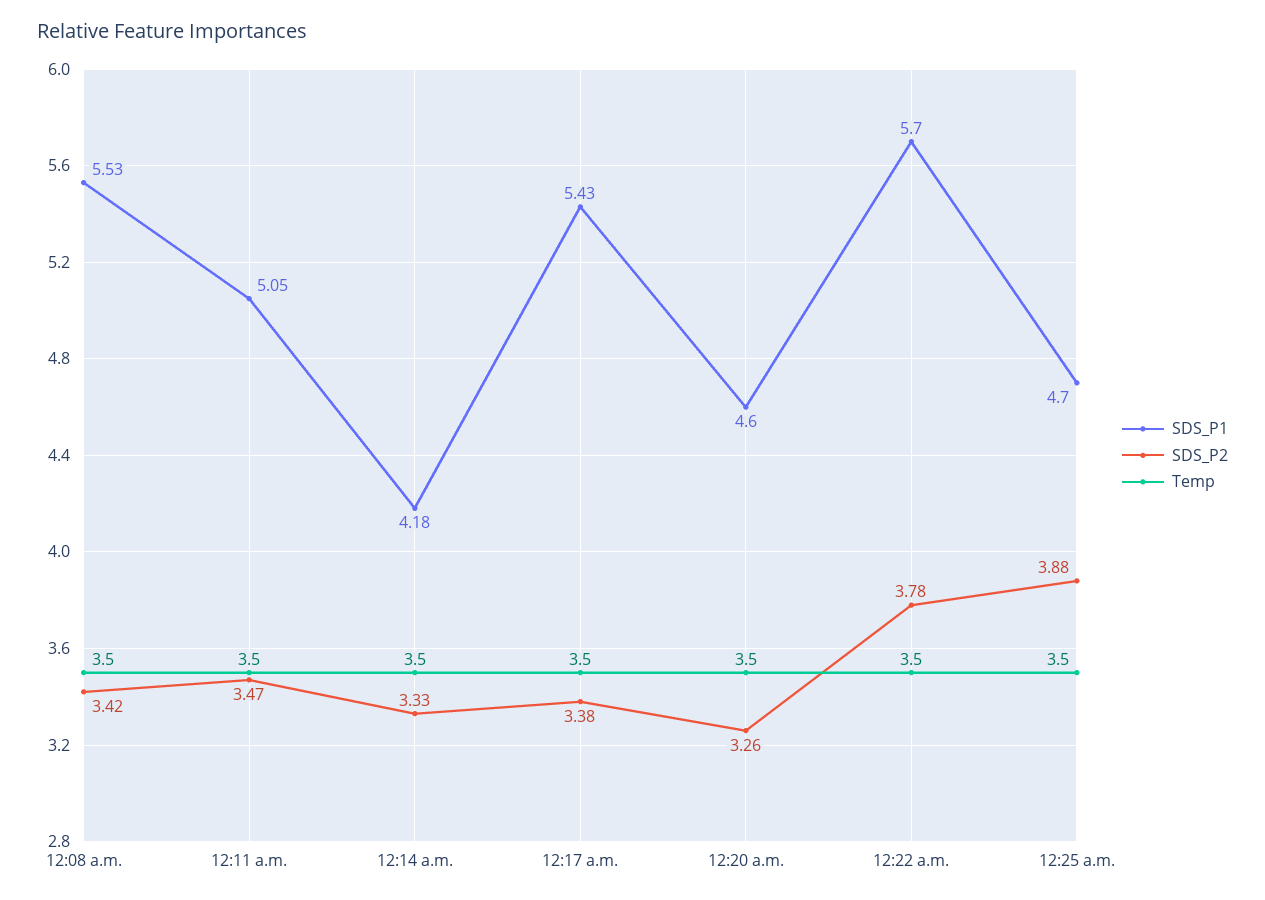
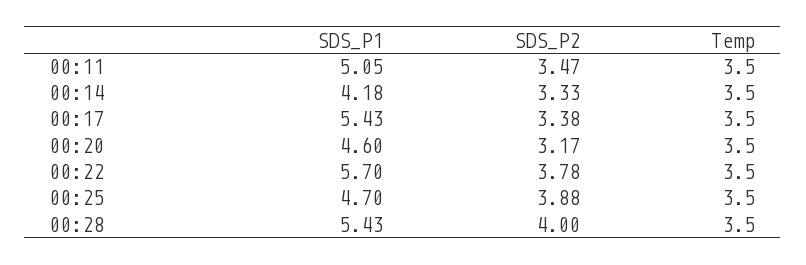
SDS_P1, 12:08 a.m.: 5.53 -> none
SDS_P2, 12:08 a.m.: 3.42 -> none
Temp, 12:08 a.m.: 3.5 -> none
SDS_P2, 12:20 a.m.: 3.26 -> 3.17
SDS_P1, 00:28: none -> 5.43
SDS_P2, 00:28: none -> 4
Temp, 00:28: none -> 3.5

